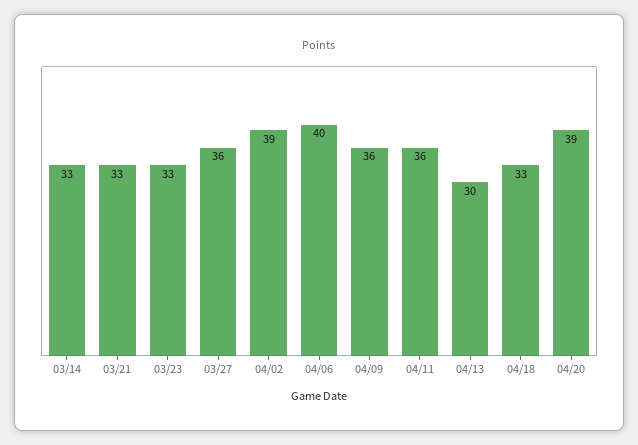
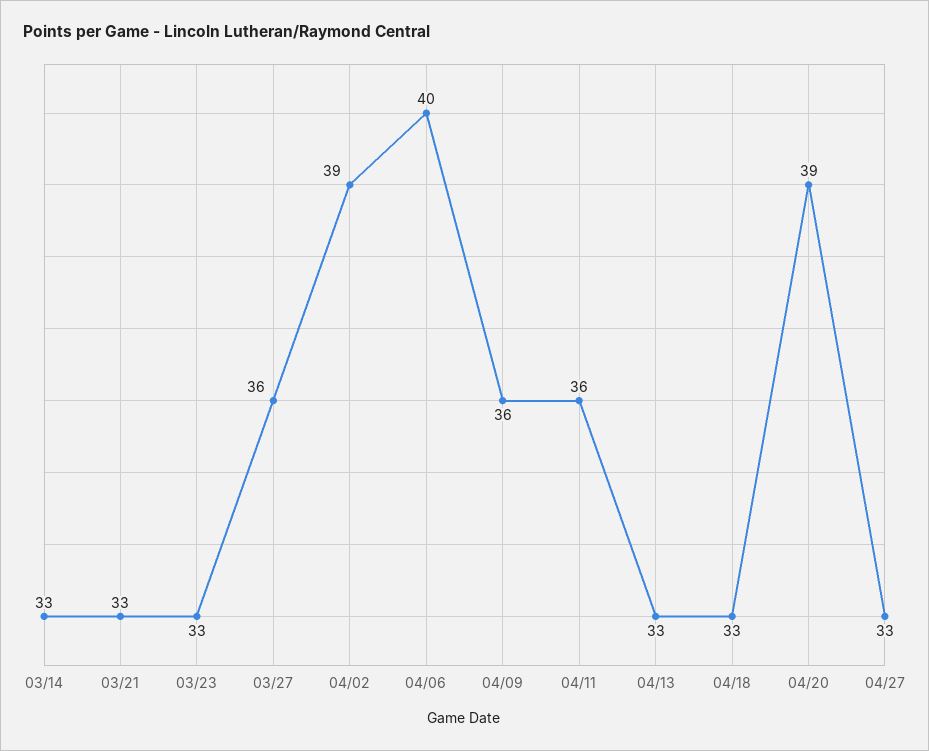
04/13: 30 -> 33
04/27: none -> 33

